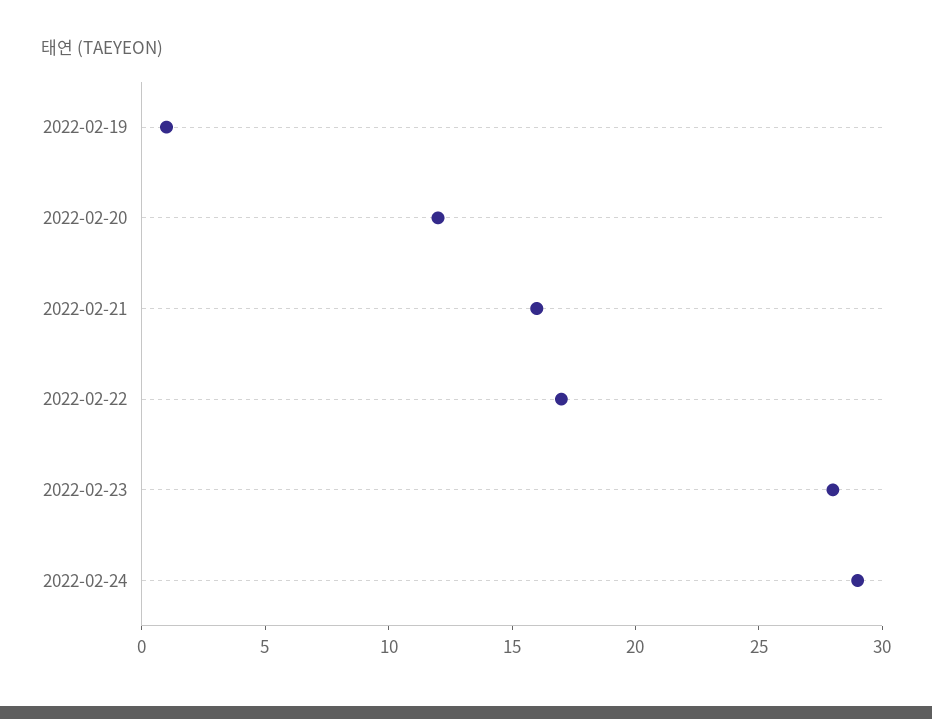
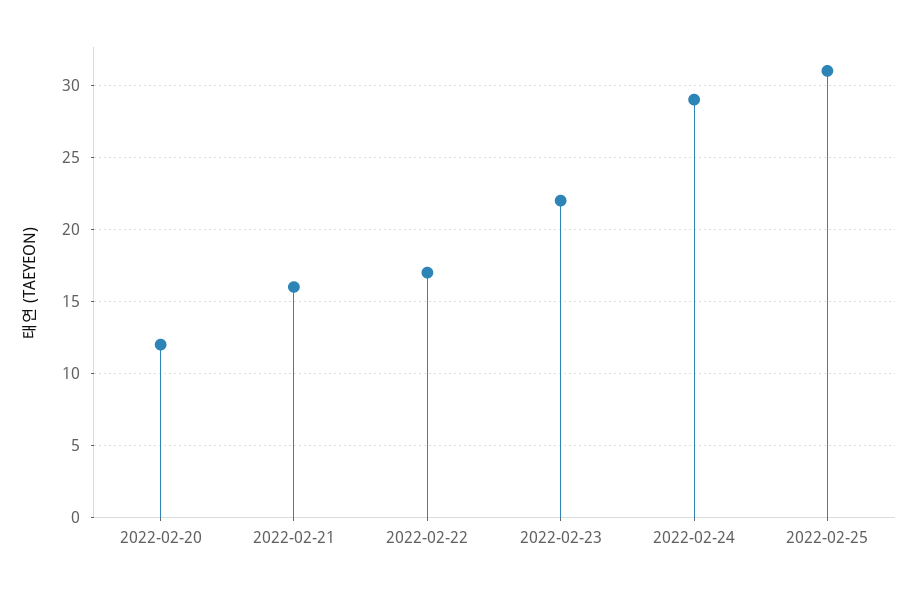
2022-02-19: 1 -> none
2022-02-23: 28 -> 22
2022-02-25: none -> 31

